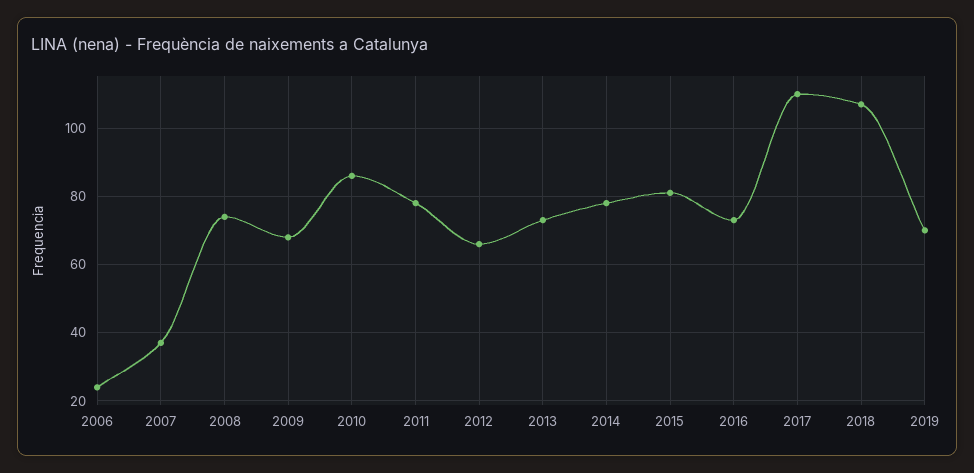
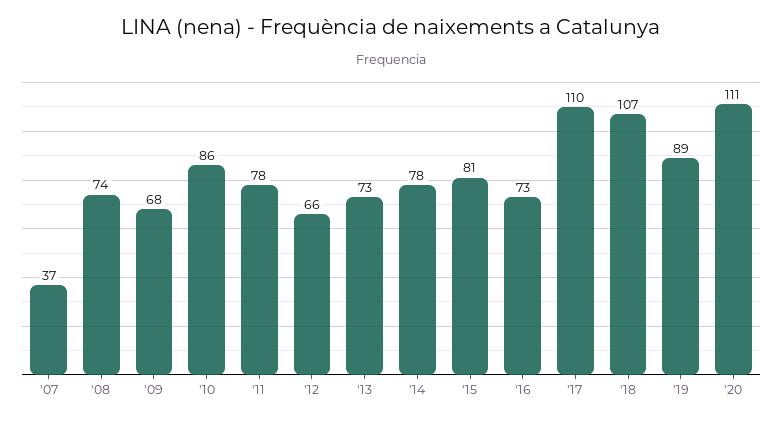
2006: 25 -> none
2019: 70 -> 89
'20: none -> 111

